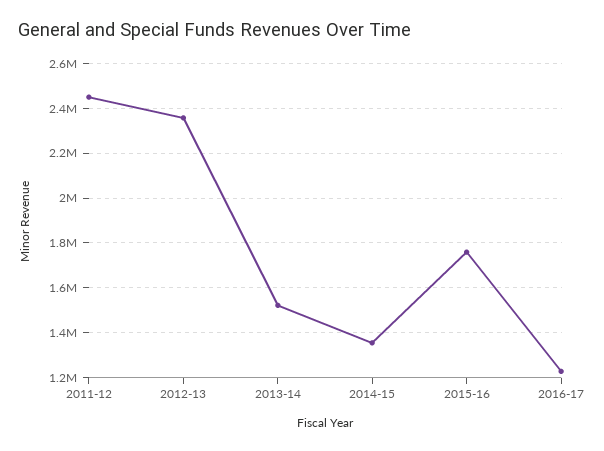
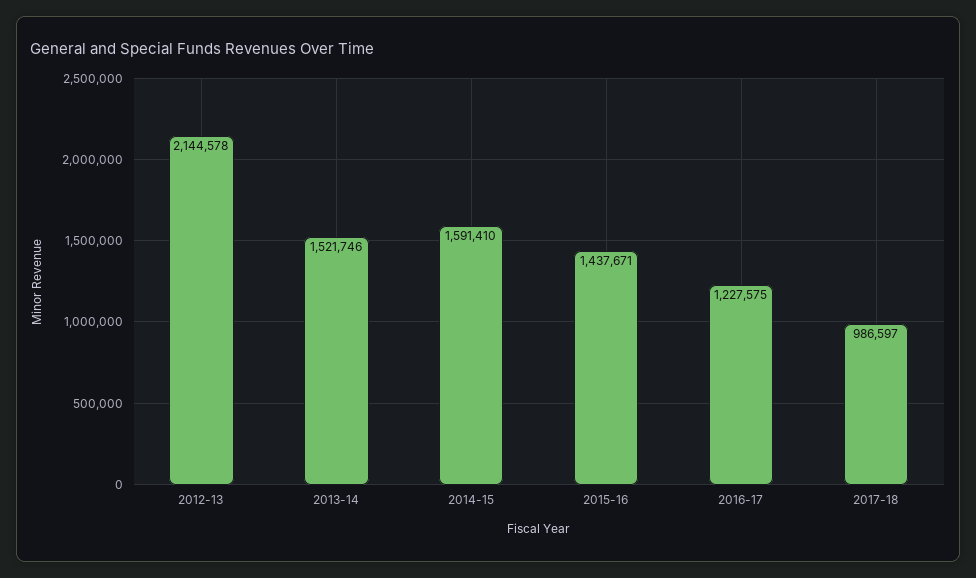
2011-12: 2450000 -> none
2012-13: 2350000 -> 2144578
2014-15: 1350000 -> 1591410
2015-16: 1750000 -> 1437671
2017-18: none -> 986597

